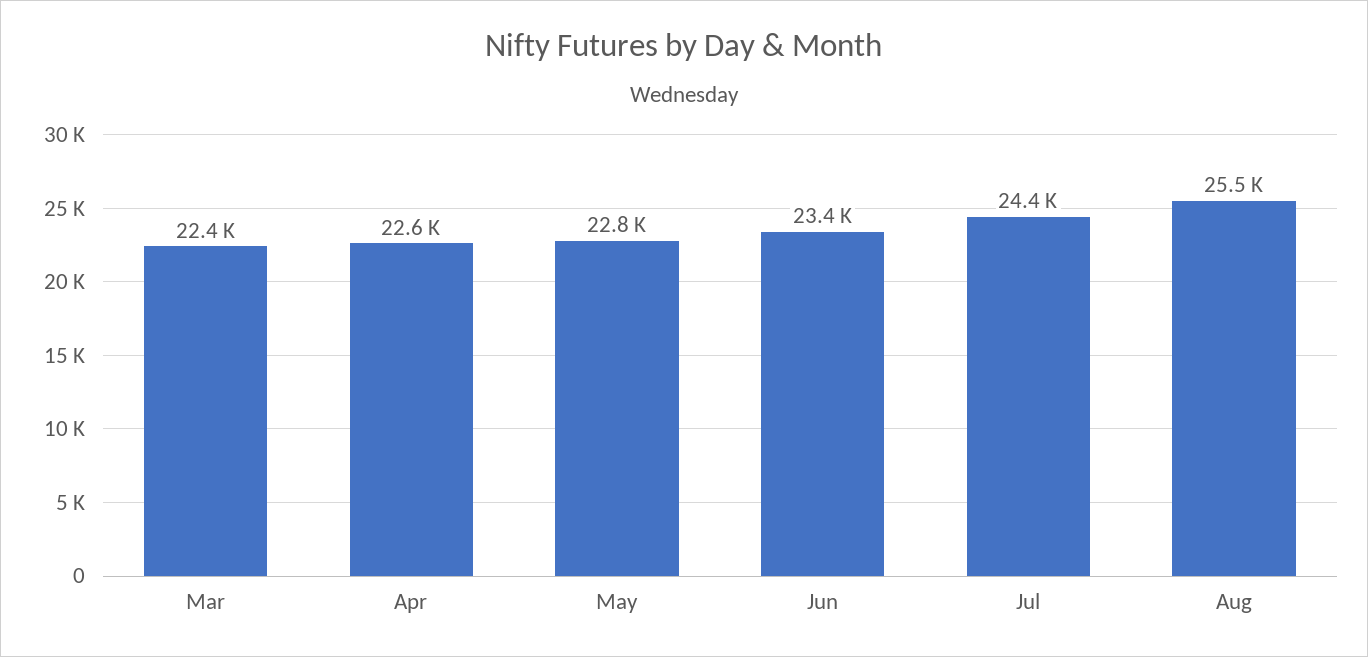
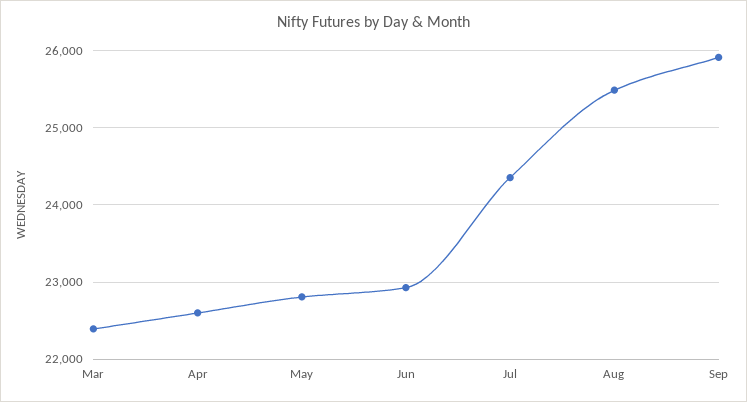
Jun: 23400 -> 22900
Sep: none -> 25900

